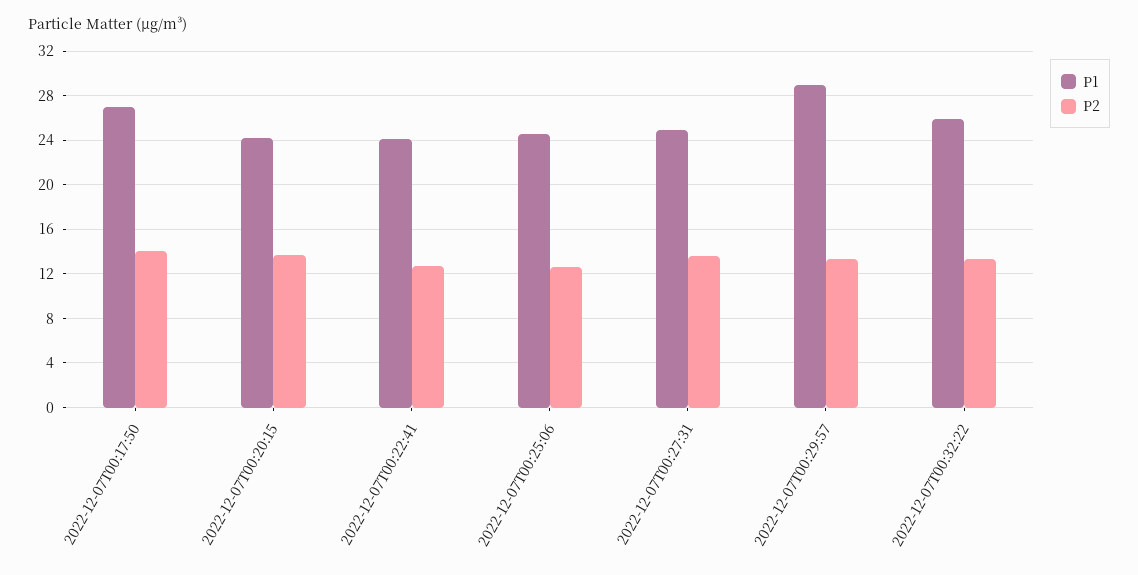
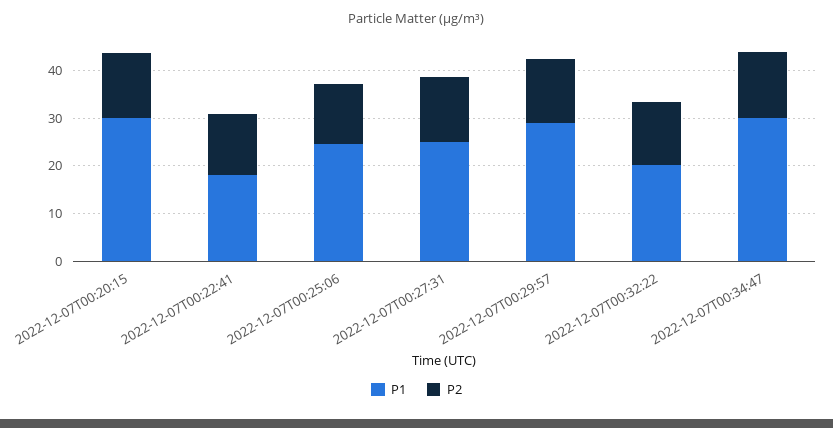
P1, 2022-12-07T00:17:50: 27 -> none
P2, 2022-12-07T00:17:50: 14 -> none
P1, 2022-12-07T00:20:15: 24 -> 30
P1, 2022-12-07T00:22:41: 24 -> 18
P1, 2022-12-07T00:32:22: 26 -> 20
P1, 2022-12-07T00:34:47: none -> 30
P2, 2022-12-07T00:34:47: none -> 14

